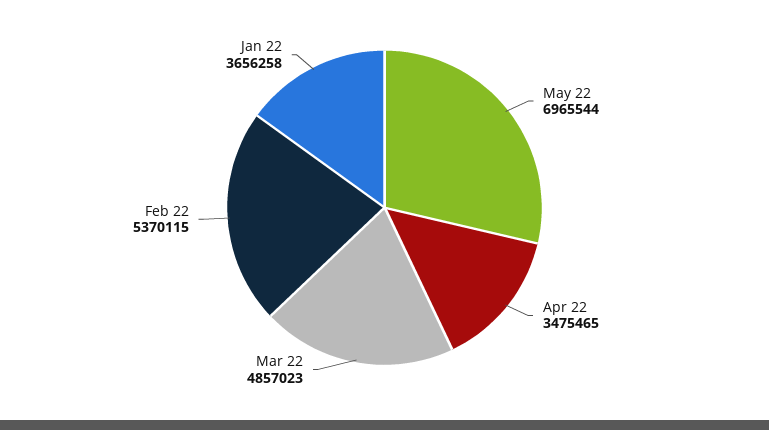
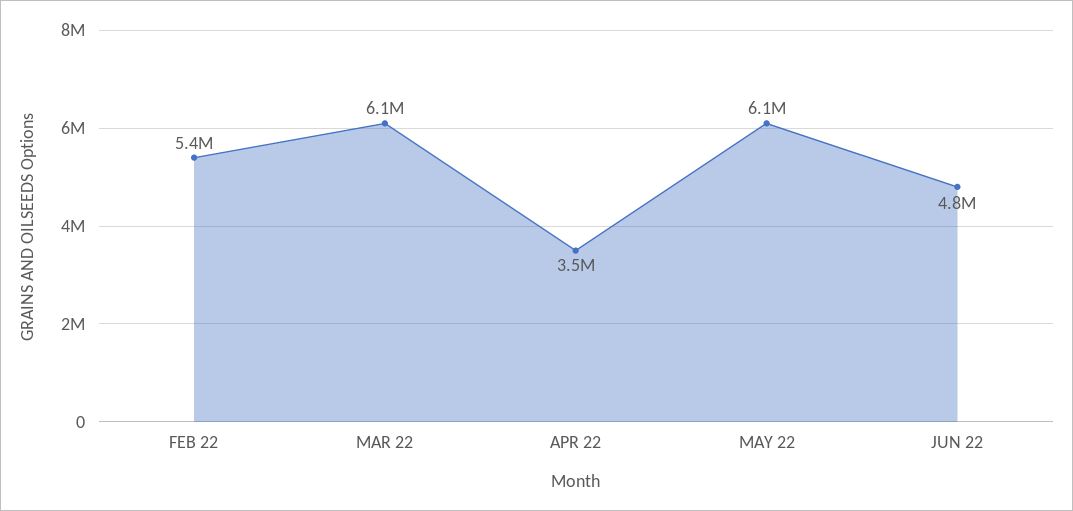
May 22: 6965544 -> 6100000
Mar 22: 4857023 -> 6100000
Jan 22: 3656258 -> none
JUN 22: none -> 4800000

